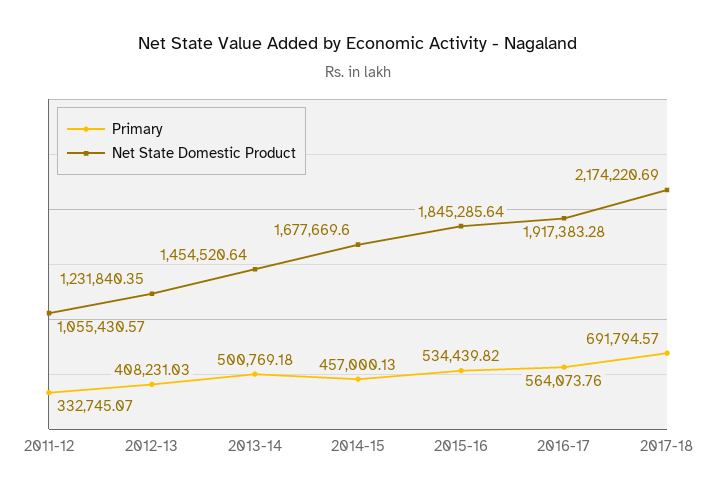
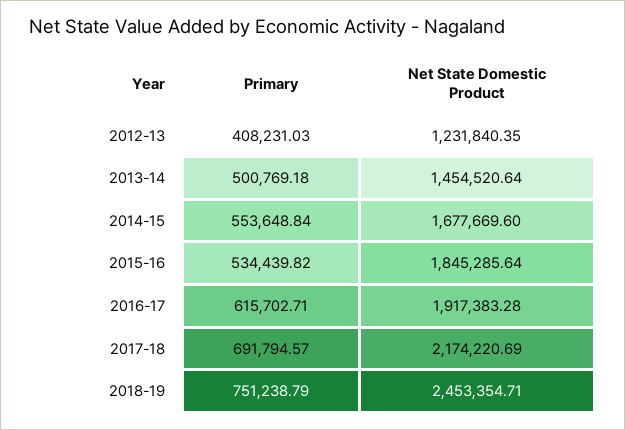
Primary, 2011-12: 332745.07 -> none
Net State Domestic Product, 2011-12: 1055430.57 -> none
Primary, 2014-15: 457000.13 -> 553648.84
Primary, 2016-17: 564073.76 -> 615702.71
Primary, 2018-19: none -> 751238.79
Net State Domestic Product, 2018-19: none -> 2453354.71

